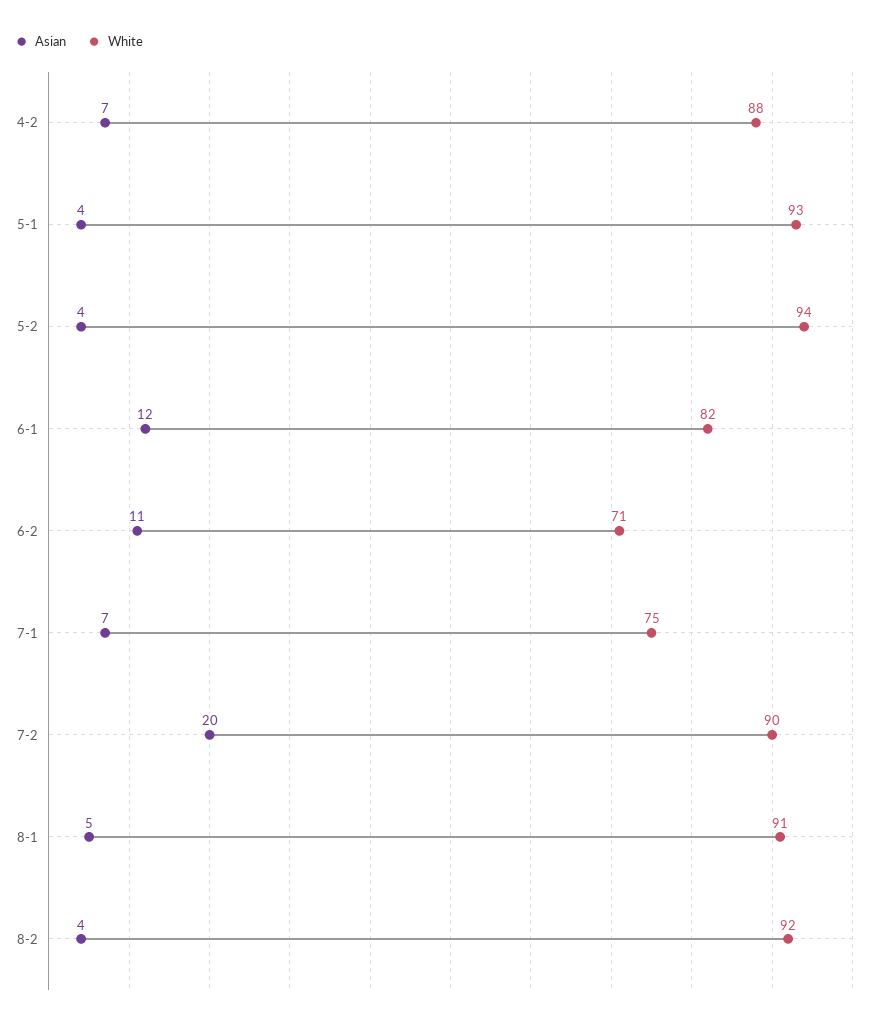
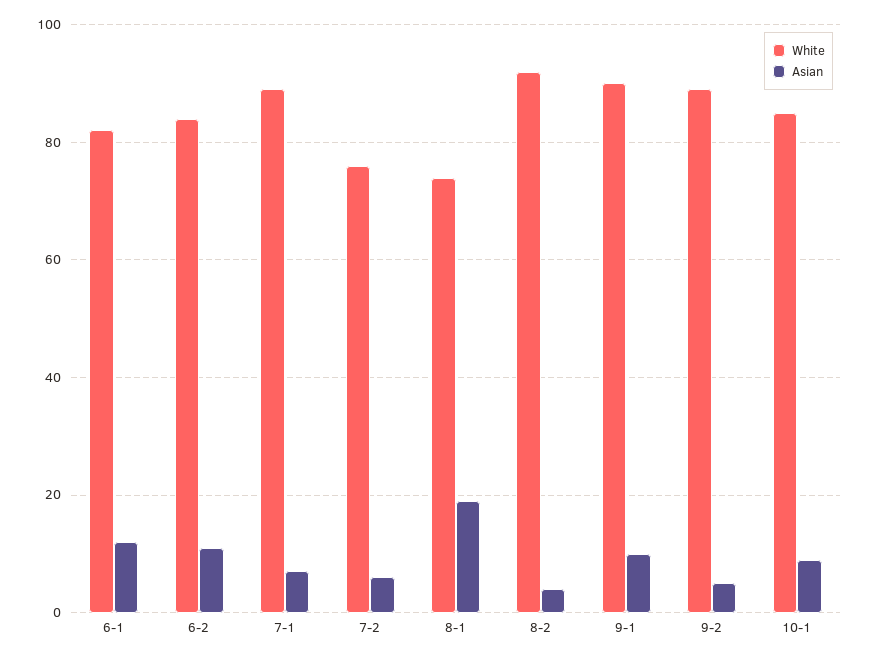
Asian, 4-2: 7 -> none
White, 4-2: 88 -> none
Asian, 5-1: 4 -> none
White, 5-1: 93 -> none
Asian, 5-2: 4 -> none
White, 5-2: 94 -> none
White, 6-2: 71 -> 85
White, 7-1: 75 -> 90
Asian, 7-2: 20 -> 5
White, 7-2: 90 -> 75
Asian, 8-1: 5 -> 20
White, 8-1: 91 -> 75
White, 9-1: none -> 90
Asian, 9-1: none -> 10
White, 9-2: none -> 90
Asian, 9-2: none -> 5
White, 10-1: none -> 85
Asian, 10-1: none -> 10

